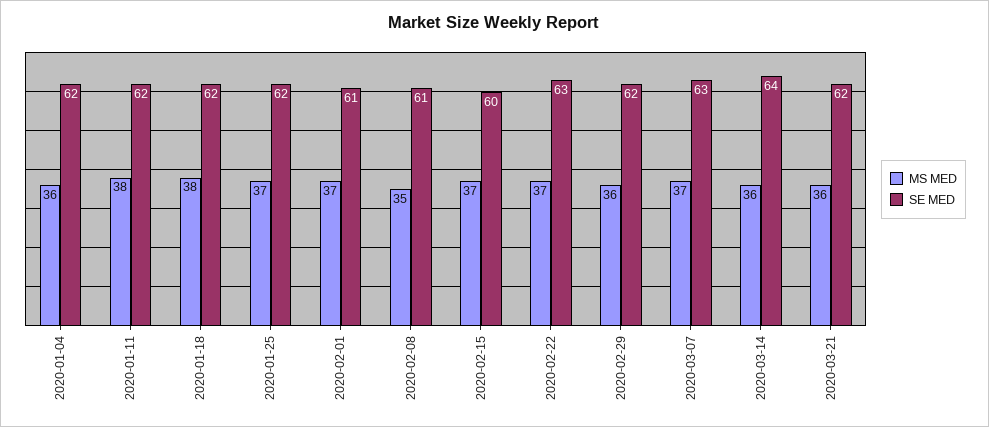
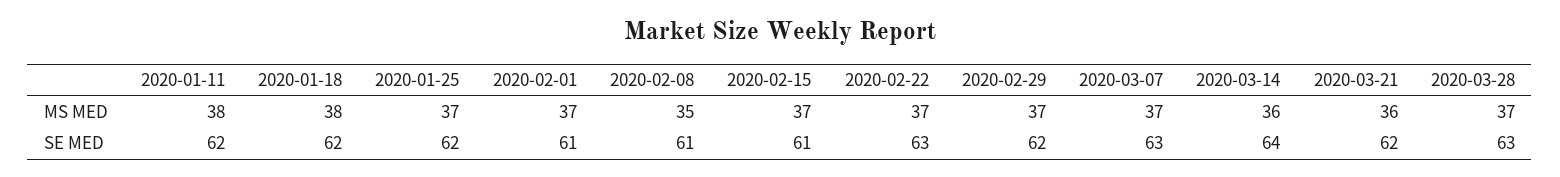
MS MED, 2020-01-04: 36 -> none
SE MED, 2020-01-04: 62 -> none
SE MED, 2020-02-15: 60 -> 61
MS MED, 2020-02-29: 36 -> 37
MS MED, 2020-03-28: none -> 37
SE MED, 2020-03-28: none -> 63

